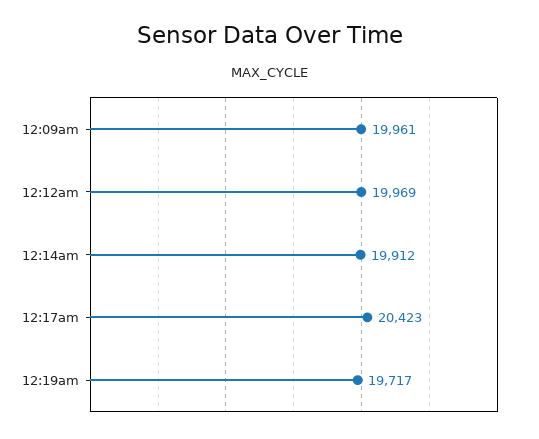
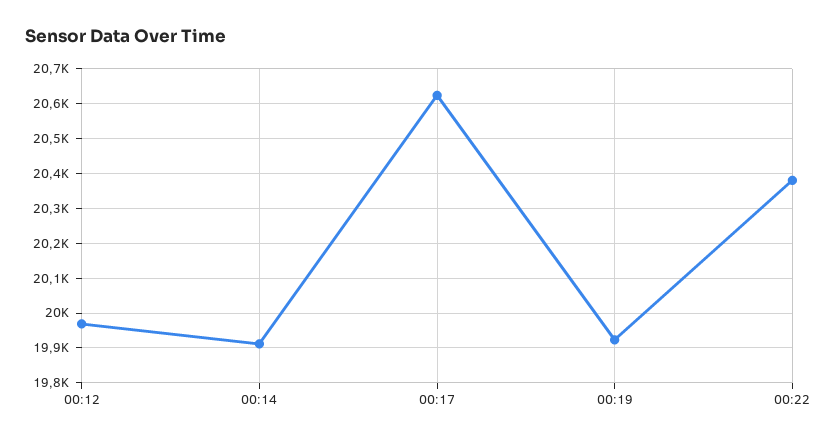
12:09am: 19961 -> none
12:17am: 20423 -> 20620
12:19am: 19717 -> 19920
00:22: none -> 20380

